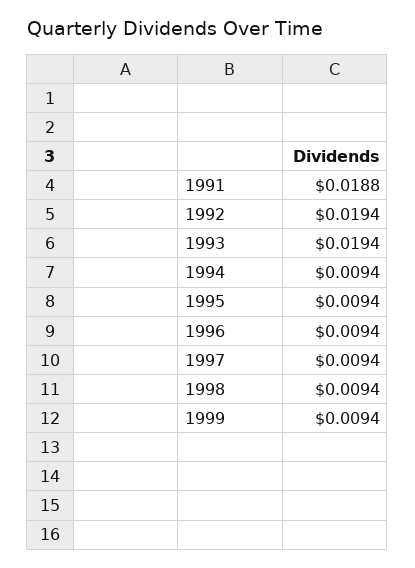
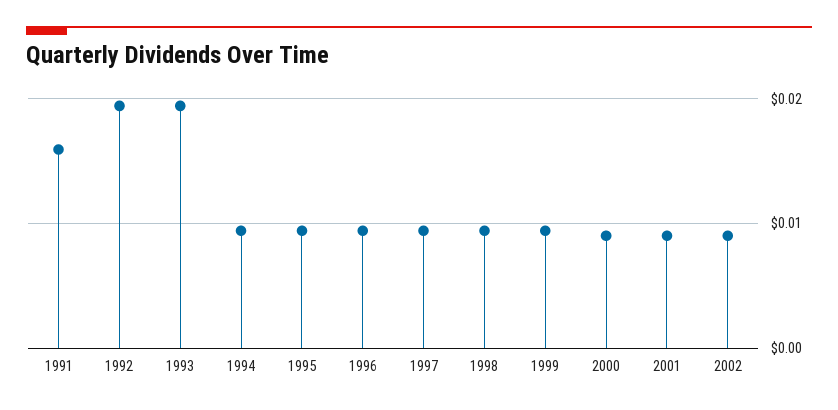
1991: 0.0188 -> 0.016
2000: none -> 0.009
2001: none -> 0.009
2002: none -> 0.009

